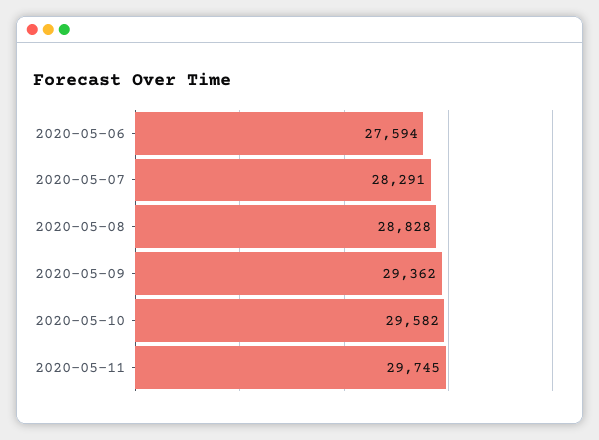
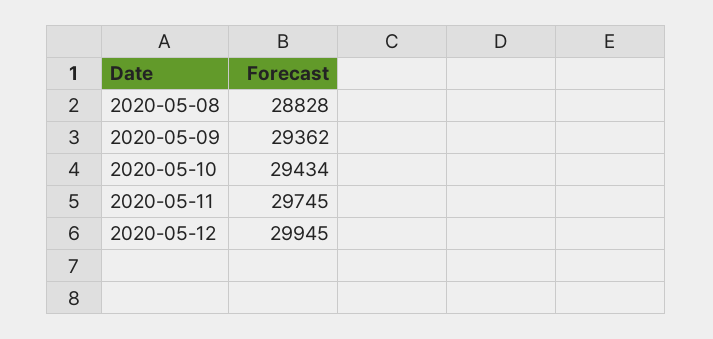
2020-05-06: 27594 -> none
2020-05-07: 28291 -> none
2020-05-10: 29582 -> 29434
2020-05-12: none -> 29945

